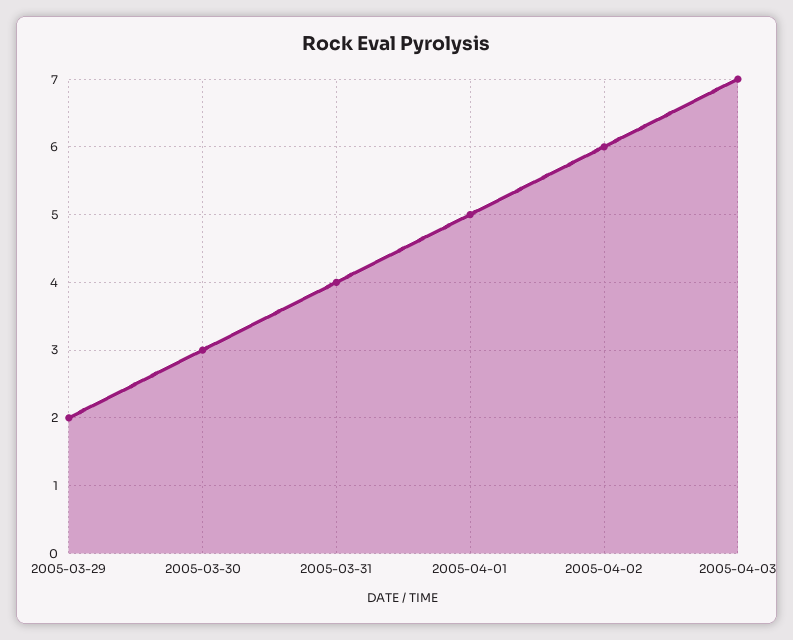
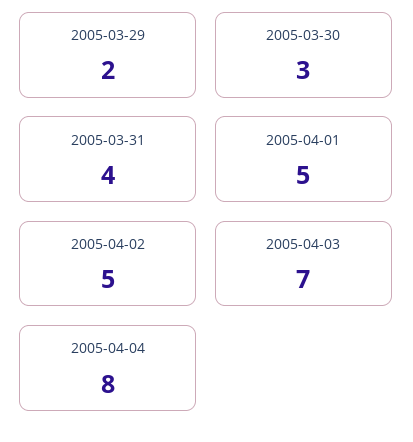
2005-04-02: 6 -> 5
2005-04-04: none -> 8

